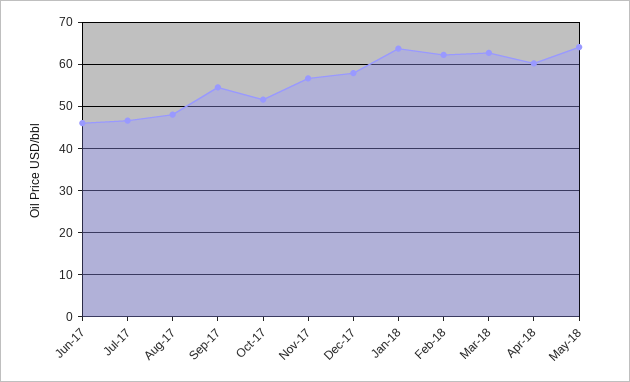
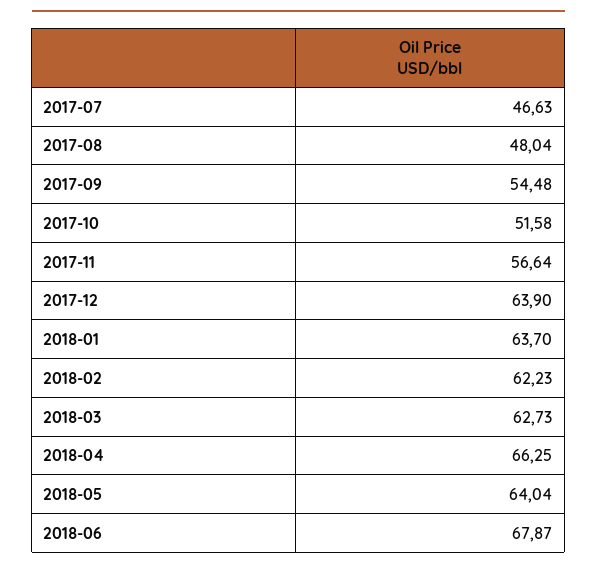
Jun-17: 46 -> none
Dec-17: 58 -> 63.9
Apr-18: 60 -> 66.25
2018-06: none -> 67.87

